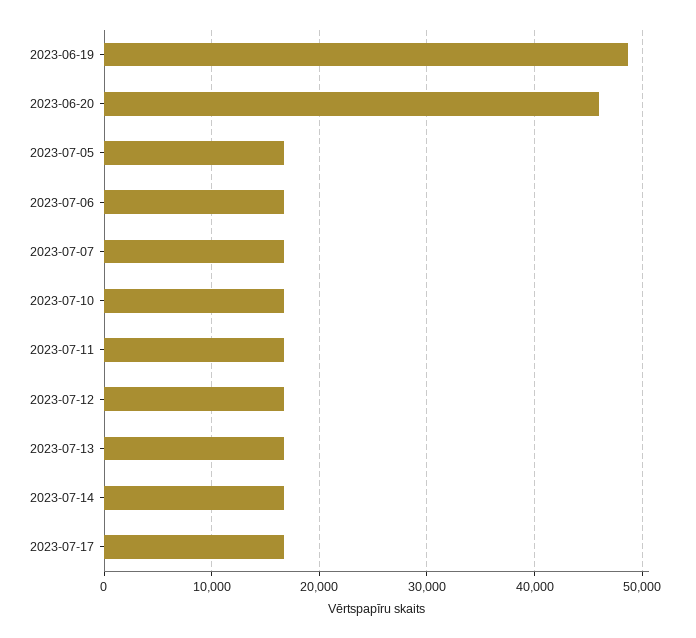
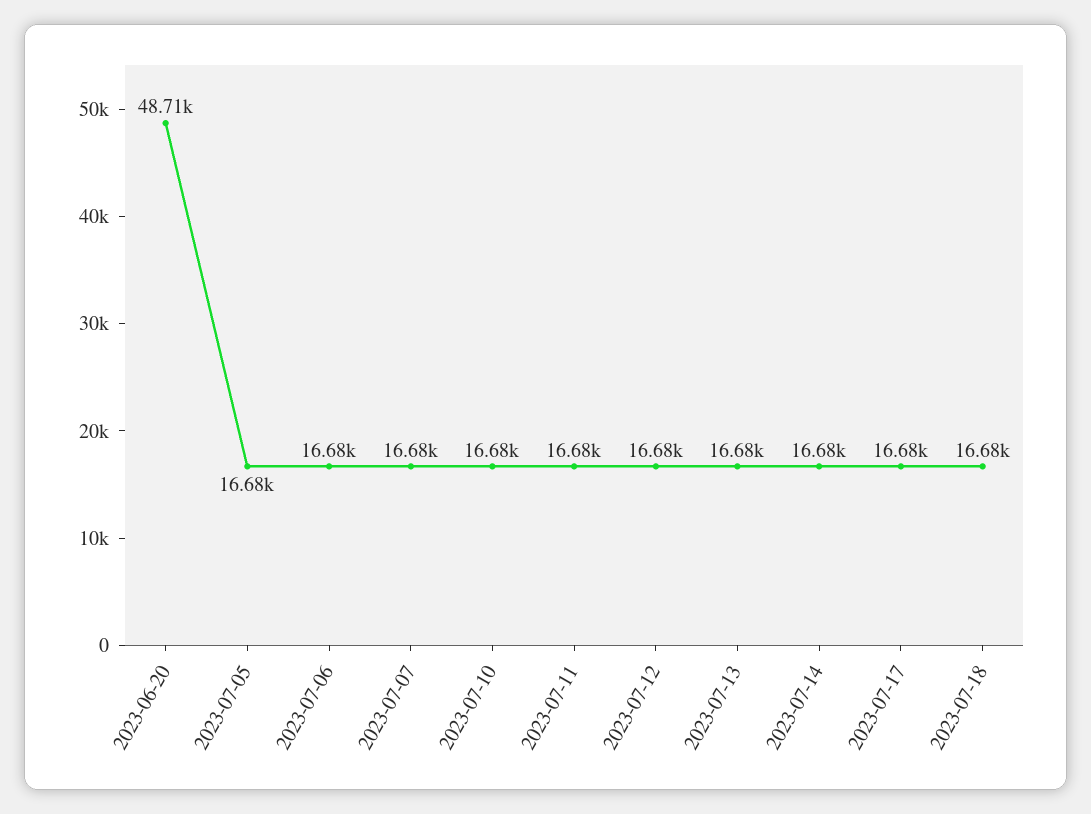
2023-06-19: 49000 -> none
2023-06-20: 46000 -> 48710
2023-07-18: none -> 16680

